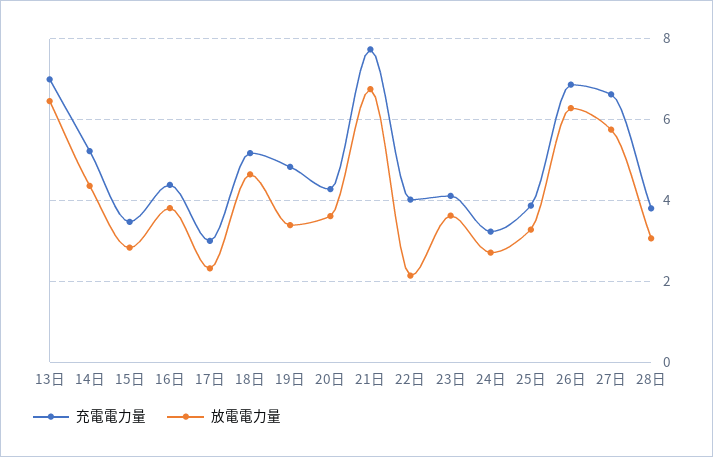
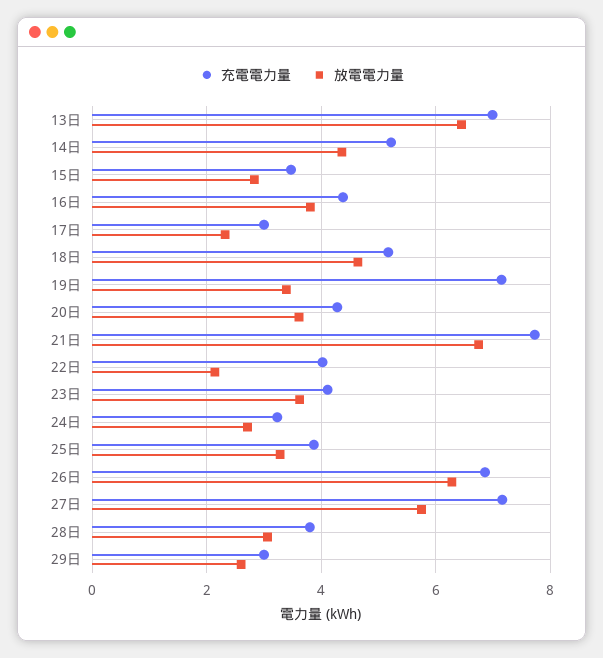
充電電力量, 19日: 4.8 -> 7.2
充電電力量, 27日: 6.6 -> 7.2
充電電力量, 29日: none -> 3
放電電力量, 29日: none -> 2.6

